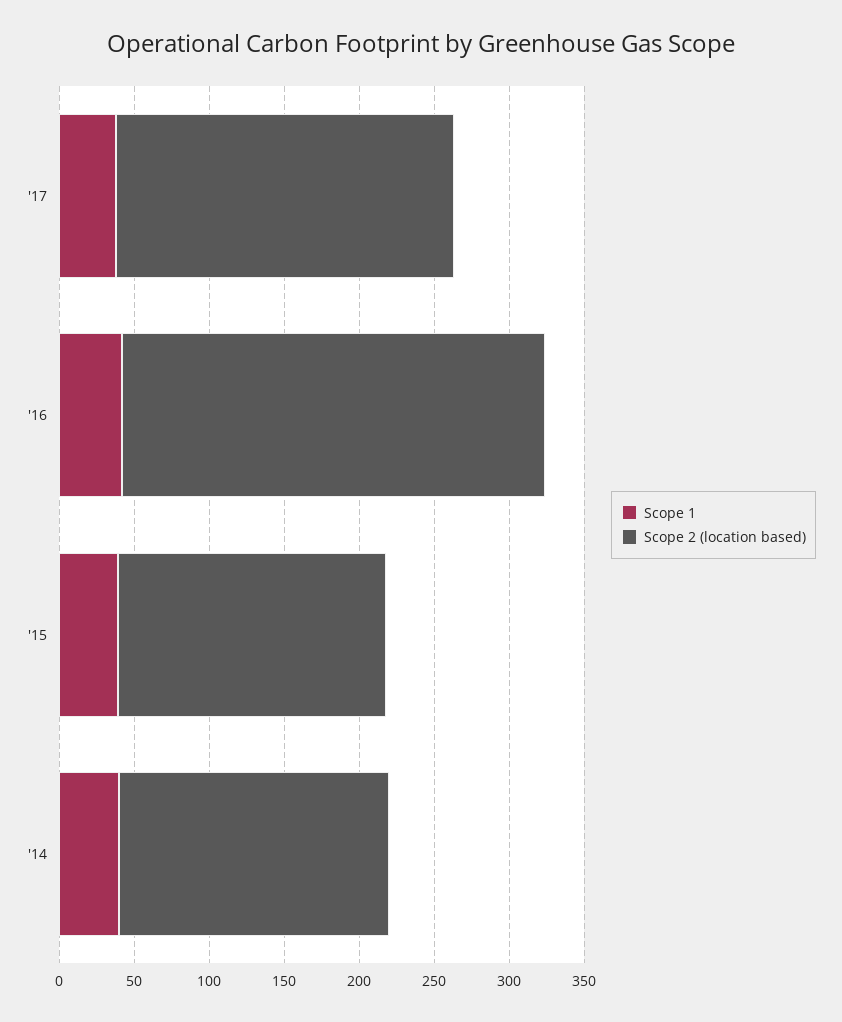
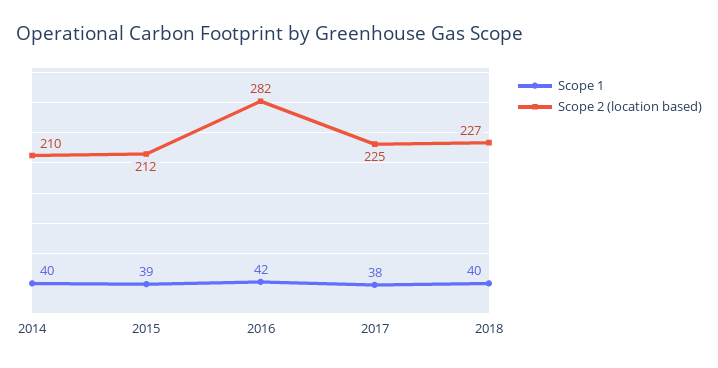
Scope 2 (location based), '15: 180 -> 212
Scope 2 (location based), '14: 180 -> 210
Scope 1, 2018: none -> 40
Scope 2 (location based), 2018: none -> 227

